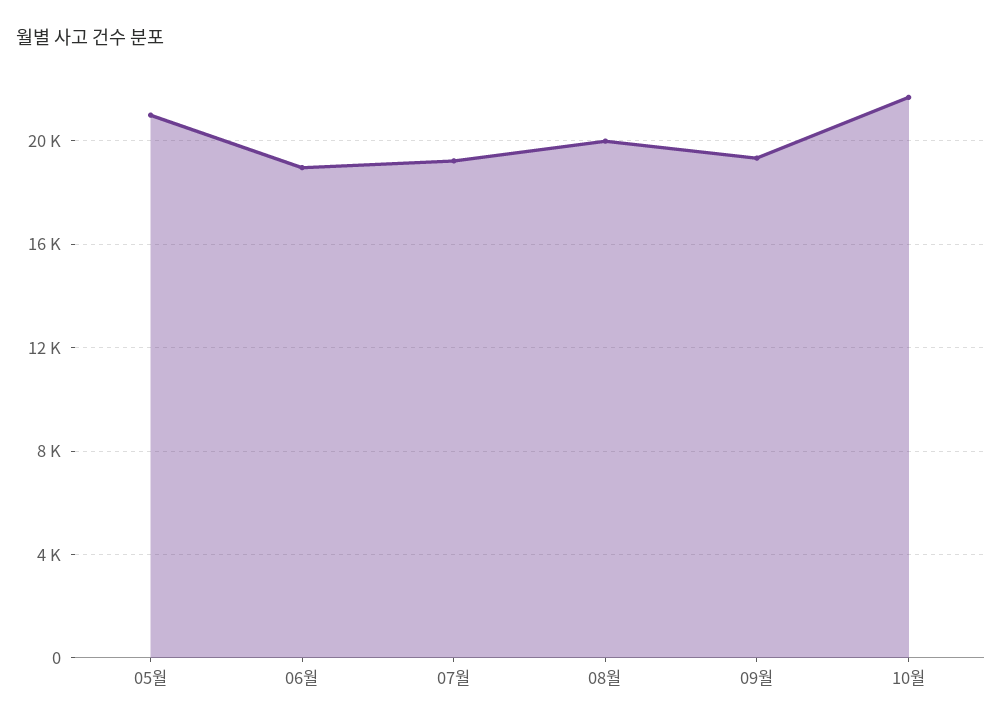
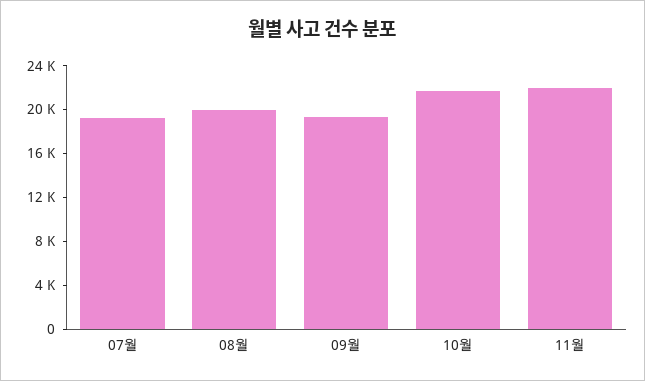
05월: 21000 -> none
06월: 19000 -> none
11월: none -> 22000

